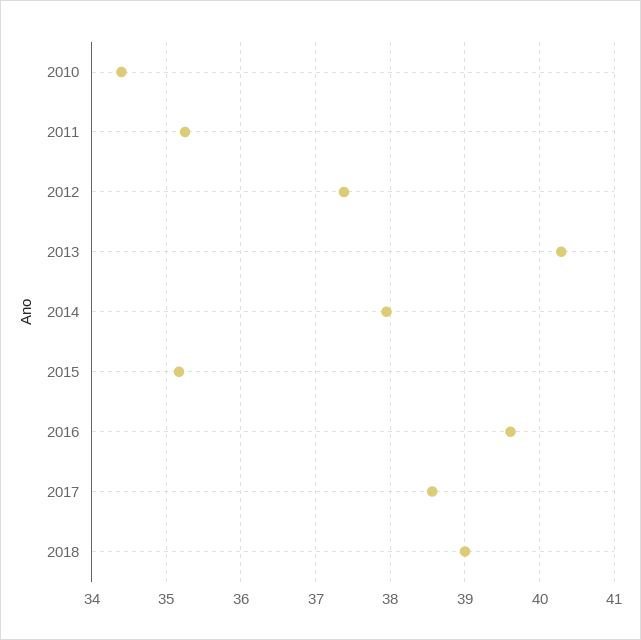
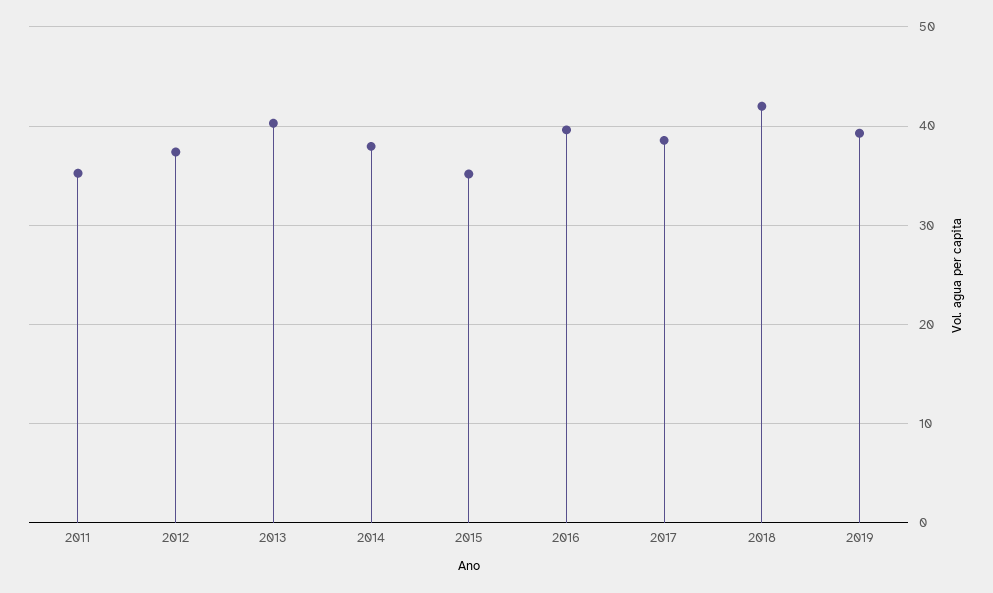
2010: 34.4 -> none
2018: 39 -> 42
2019: none -> 39

